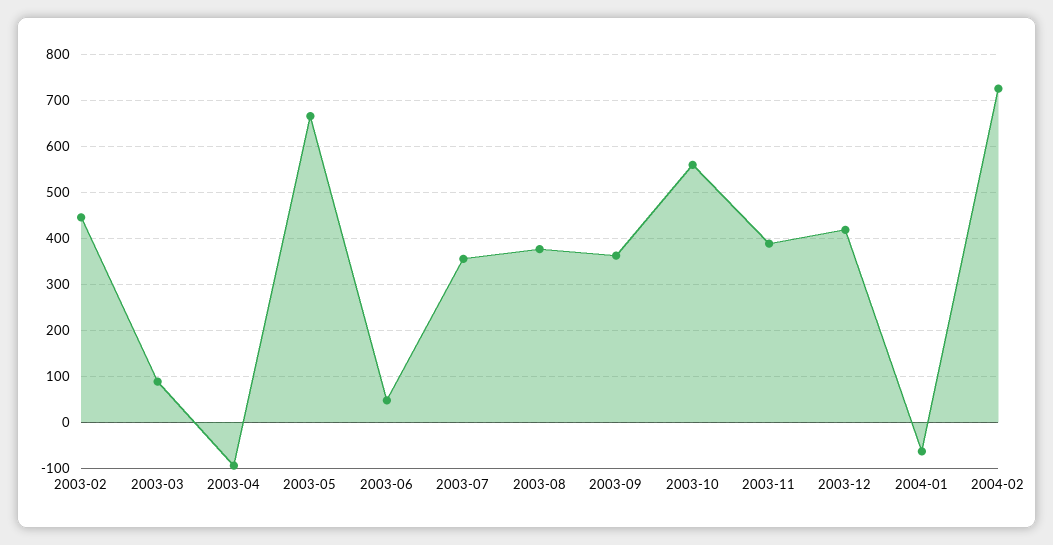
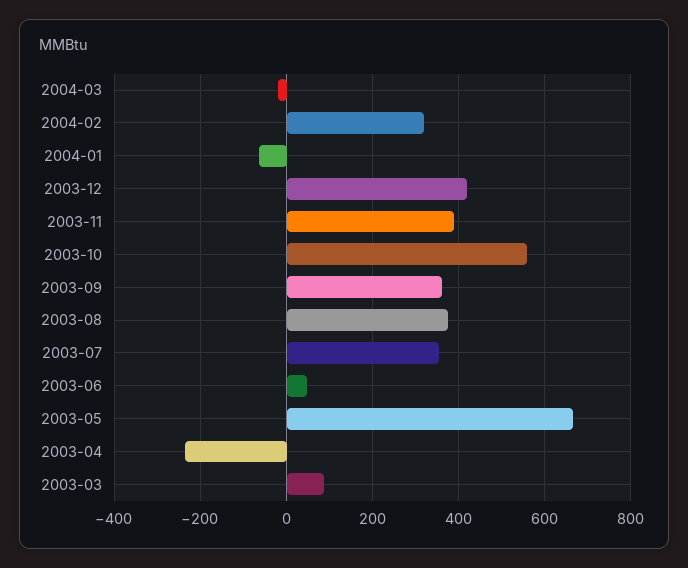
2003-02: 440 -> none
2003-04: -100 -> -240
2004-02: 720 -> 320
2004-03: none -> -20

